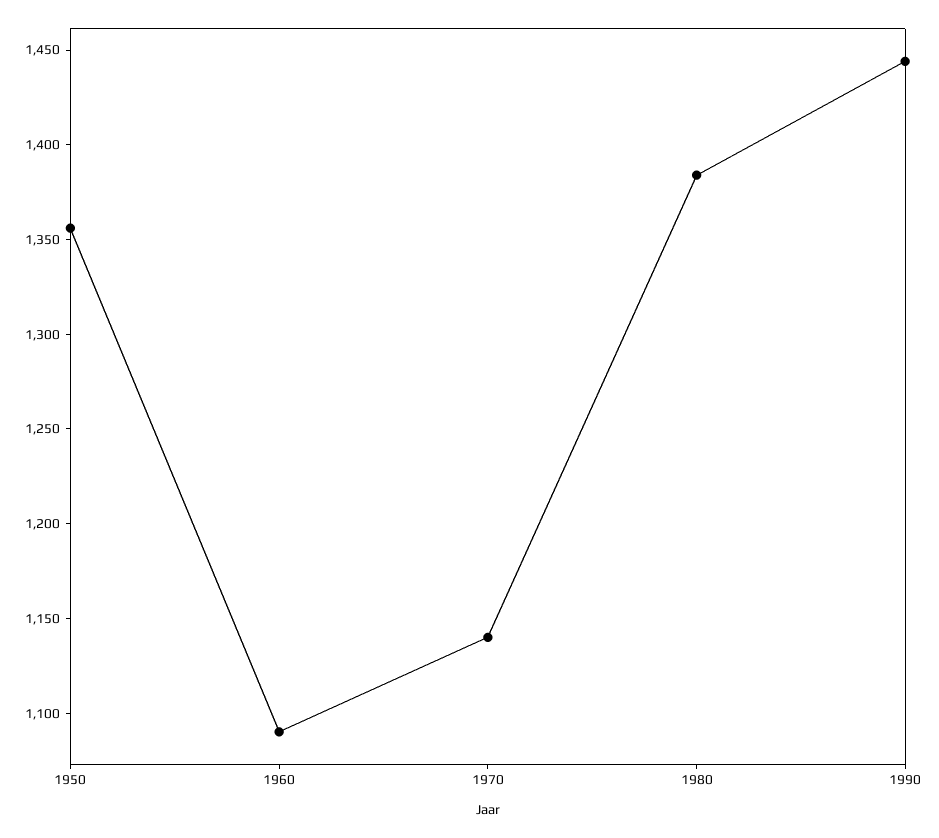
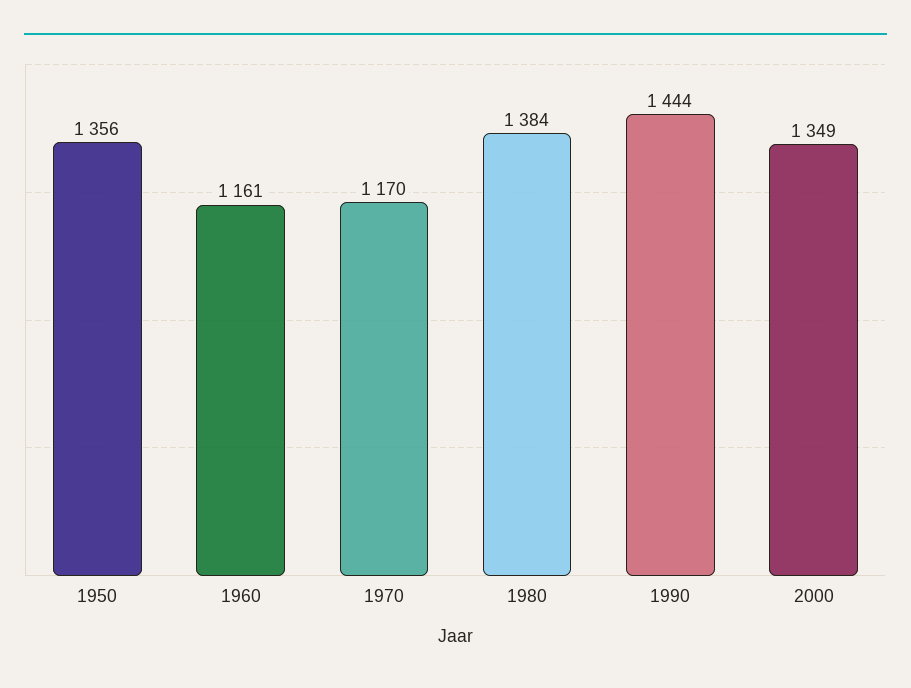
1960: 1090 -> 1161
1970: 1140 -> 1170
2000: none -> 1349

